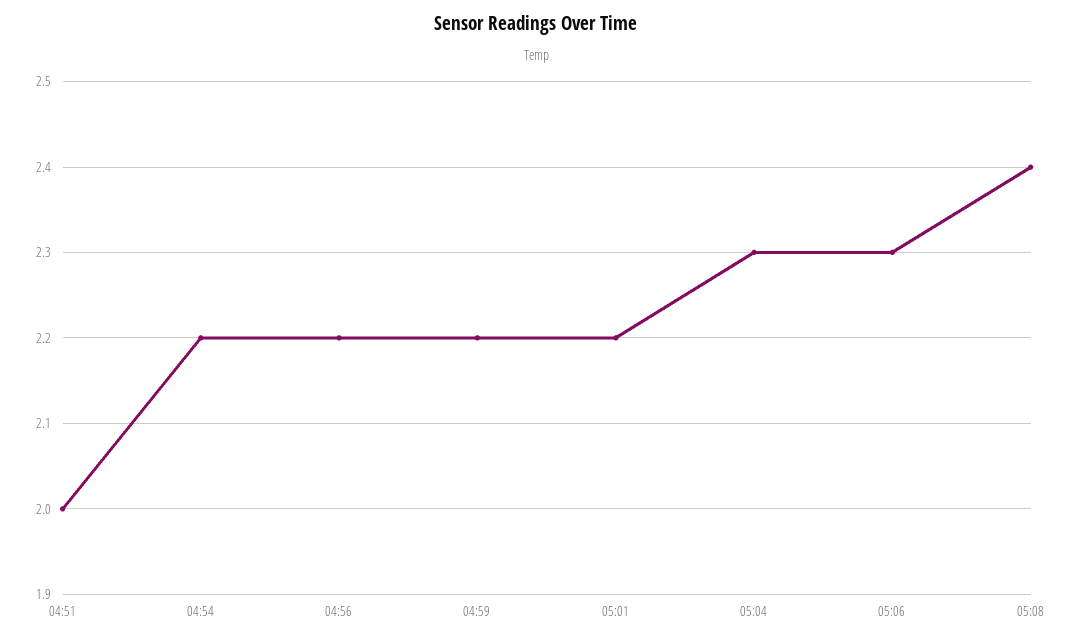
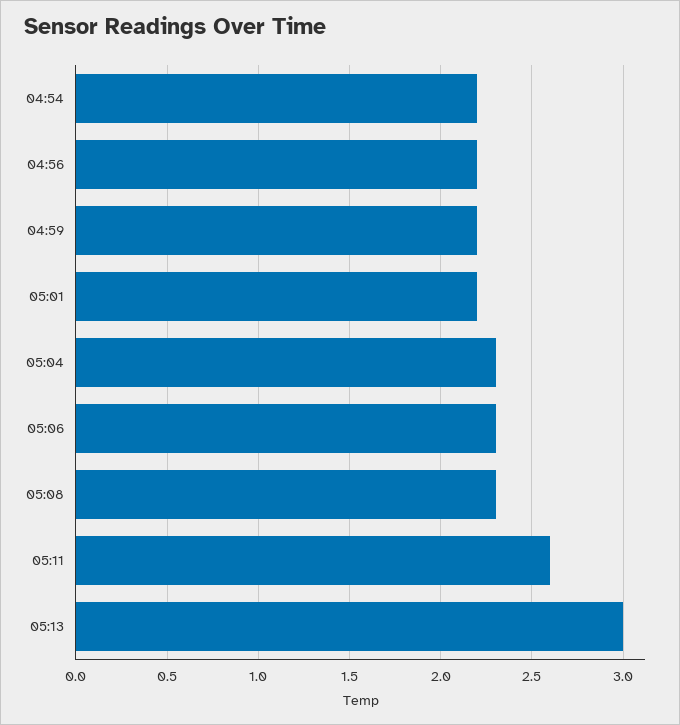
04:51: 2 -> none
05:08: 2.4 -> 2.3
05:11: none -> 2.6
05:13: none -> 3

